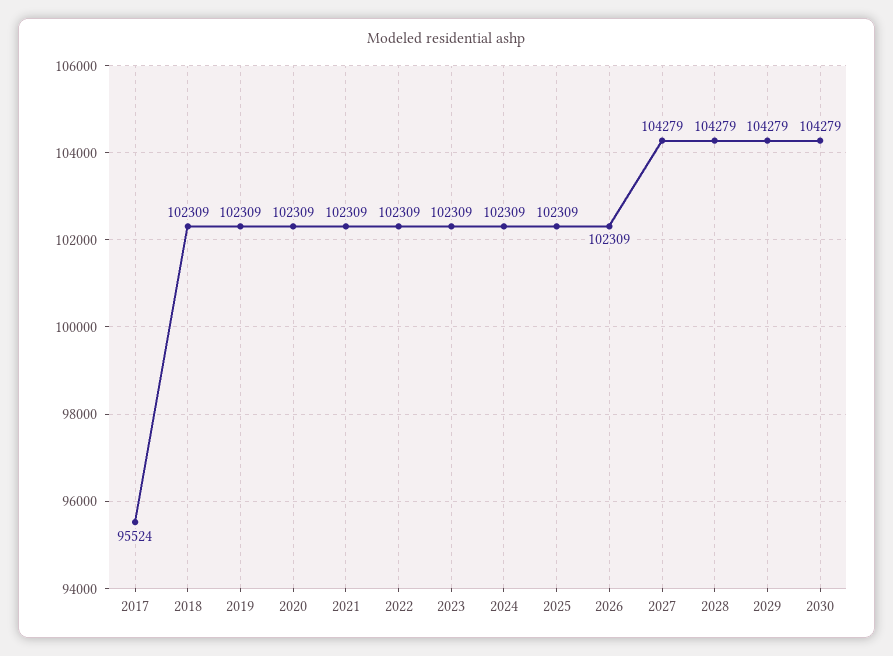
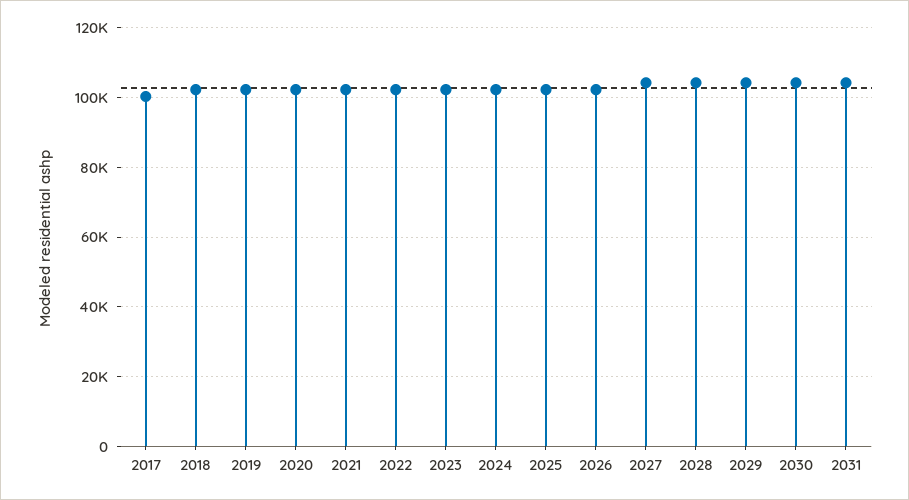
2017: 95524 -> 100000
2031: none -> 104000

